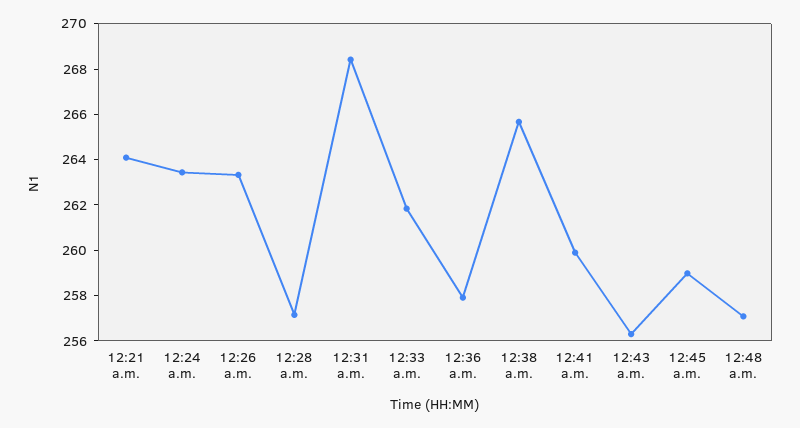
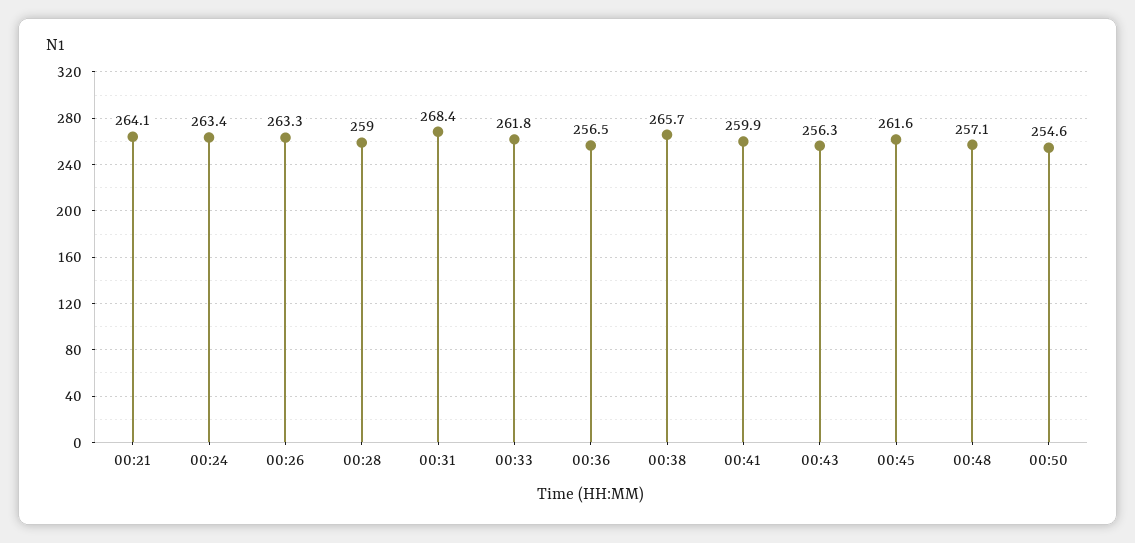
12:28 a.m.: 257 -> 259
12:36 a.m.: 258 -> 256.5
12:45 a.m.: 259 -> 261.6
00:50: none -> 254.6

